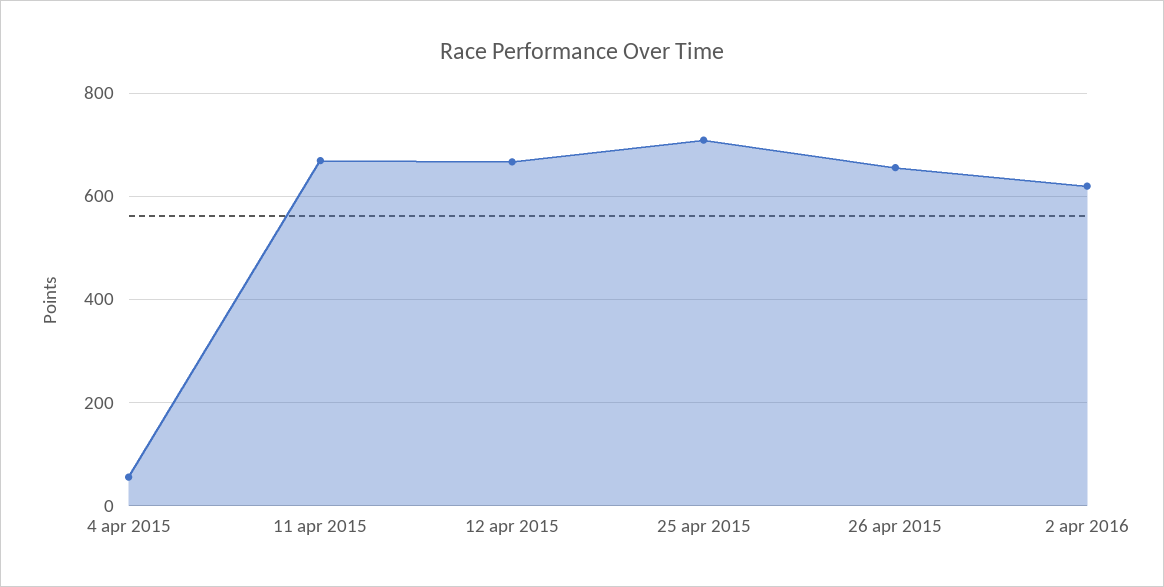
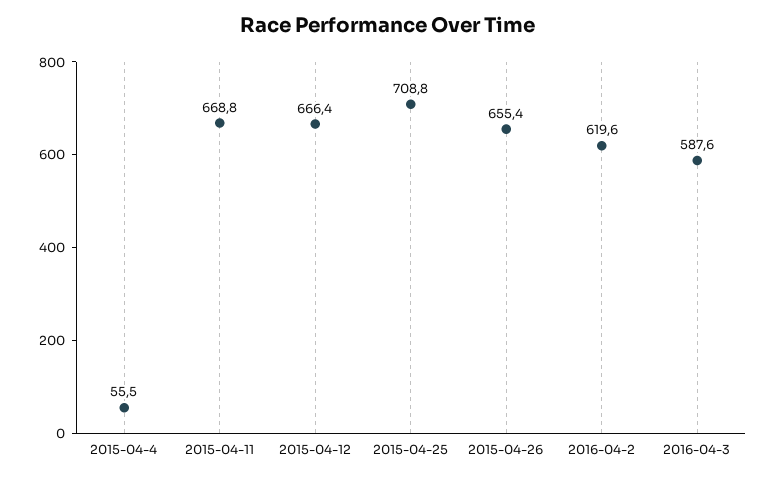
2016-04-3: none -> 587.6

